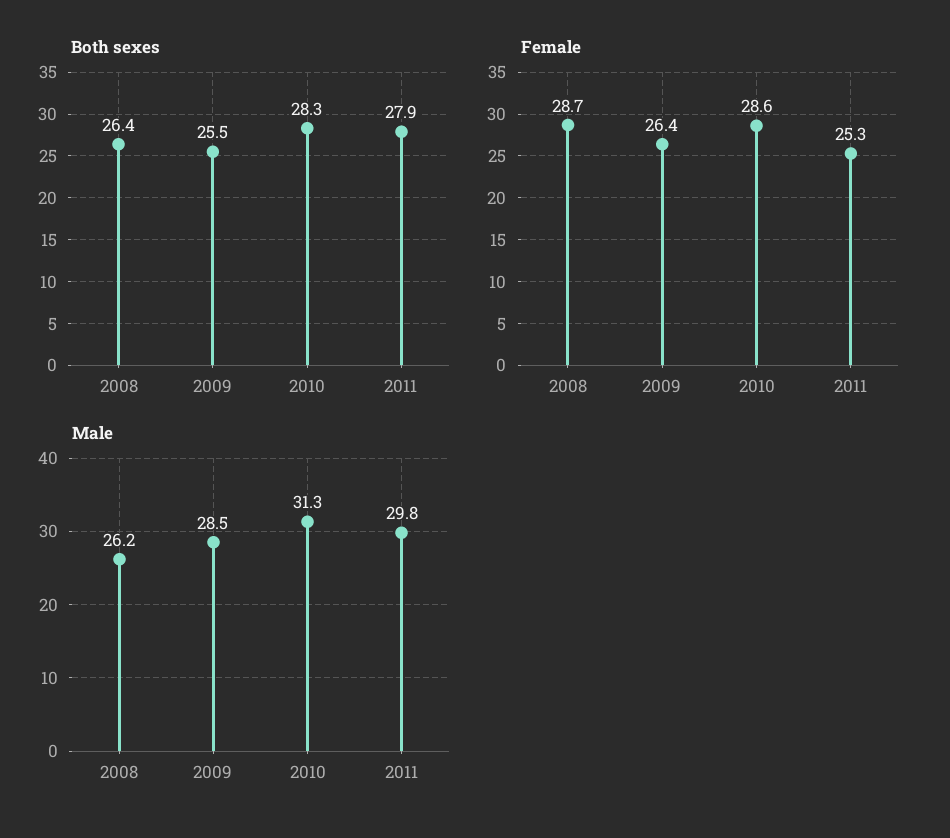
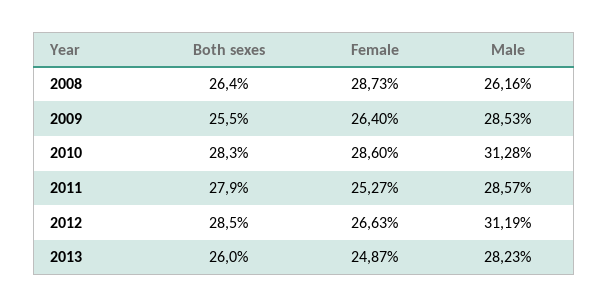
Male, 2011: 29.8 -> 28.57
Both sexes, 2012: none -> 28.5
Female, 2012: none -> 26.63
Male, 2012: none -> 31.19
Both sexes, 2013: none -> 26
Female, 2013: none -> 24.87
Male, 2013: none -> 28.23

